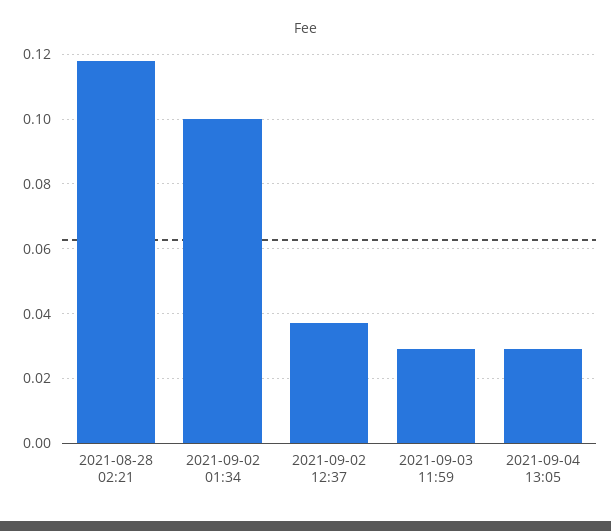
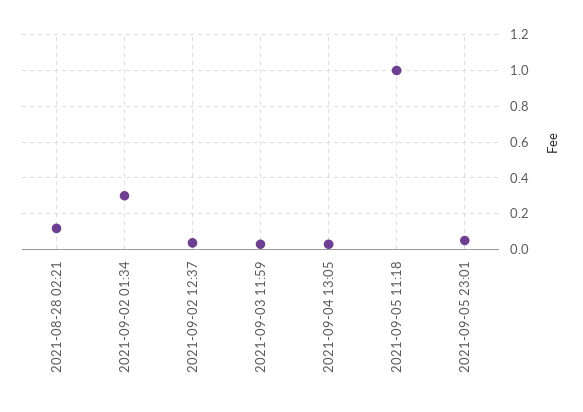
2021-09-02 01:34: 0.1 -> 0.3
2021-09-05 11:18: none -> 1
2021-09-05 23:01: none -> 0.05

